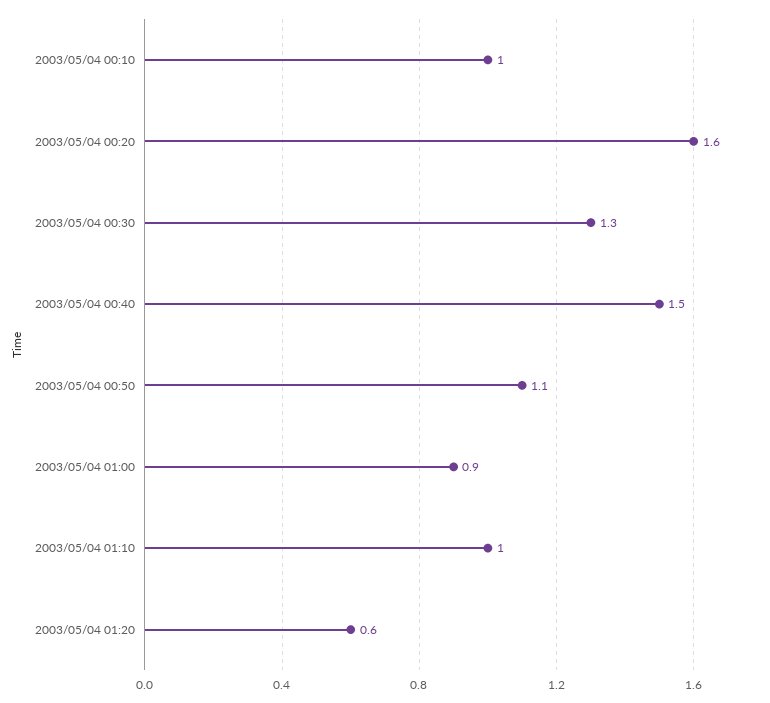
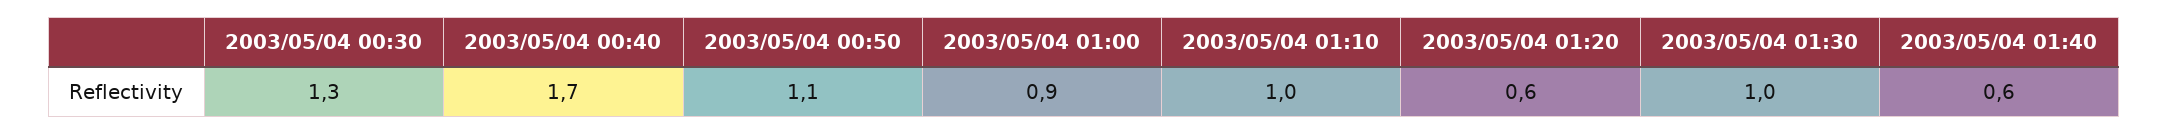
2003/05/04 00:10: 1 -> none
2003/05/04 00:20: 1.6 -> none
2003/05/04 00:40: 1.5 -> 1.7
2003/05/04 01:30: none -> 1
2003/05/04 01:40: none -> 0.6

